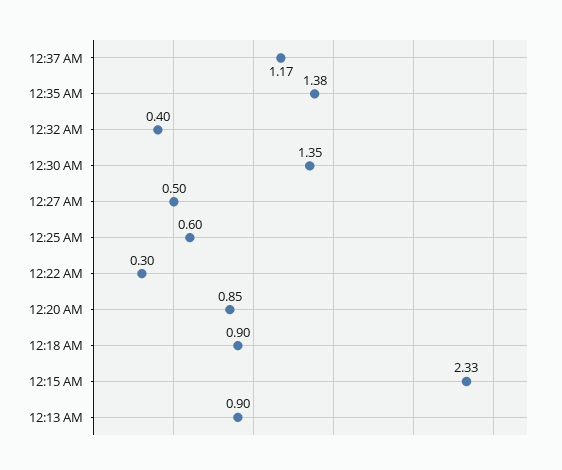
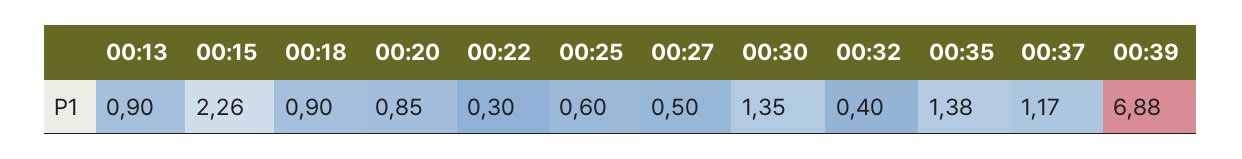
12:15 AM: 2.33 -> 2.26
00:39: none -> 6.88

